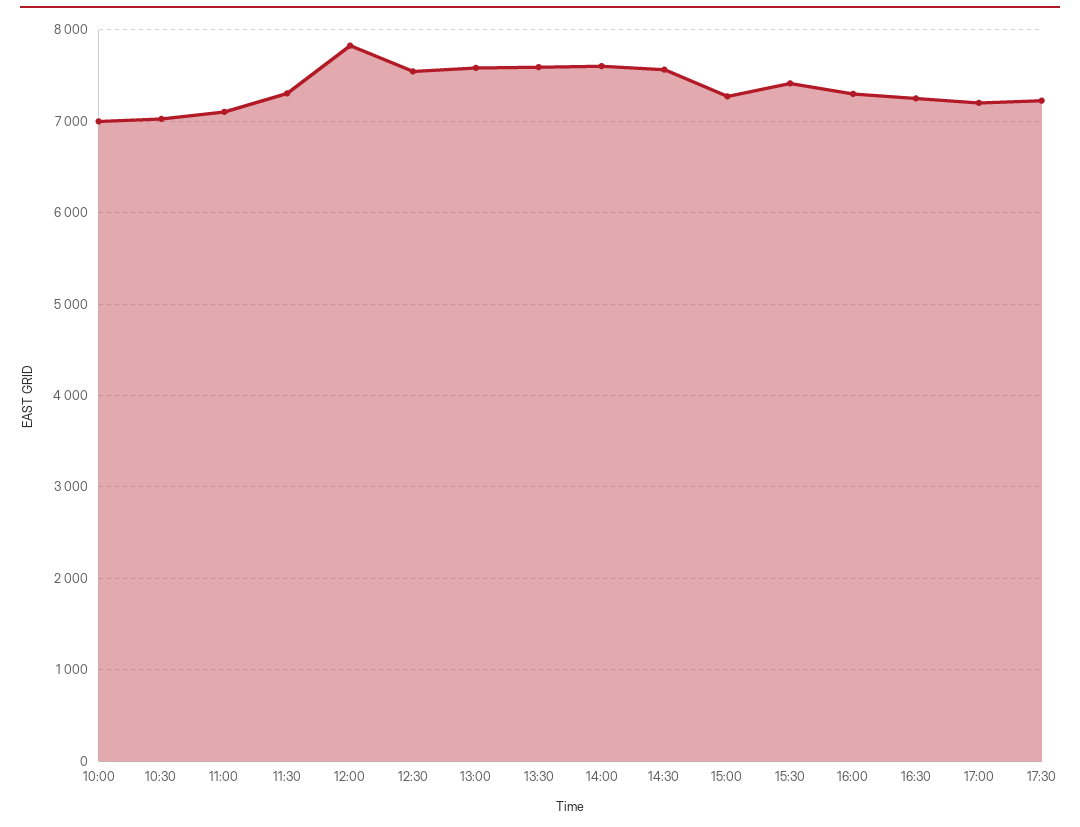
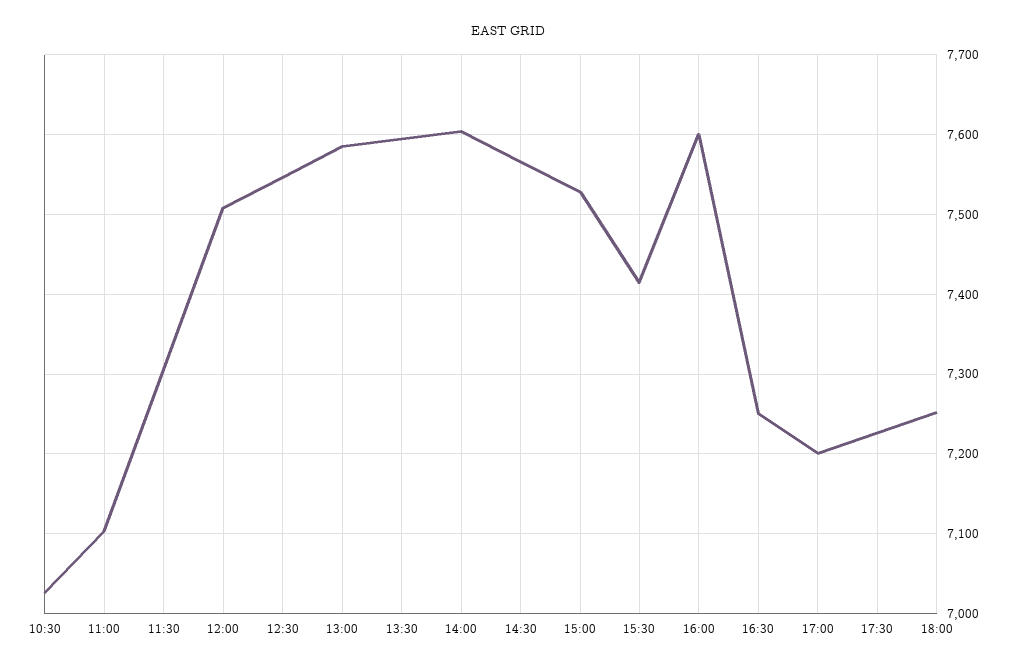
10:00: 7000 -> none
12:00: 7800 -> 7510
15:00: 7300 -> 7530
16:00: 7300 -> 7600
18:00: none -> 7250

